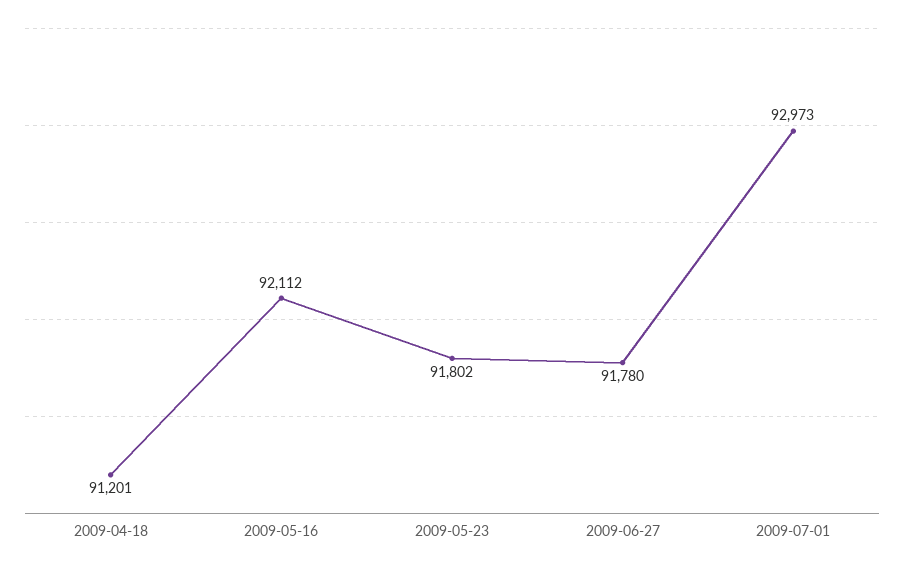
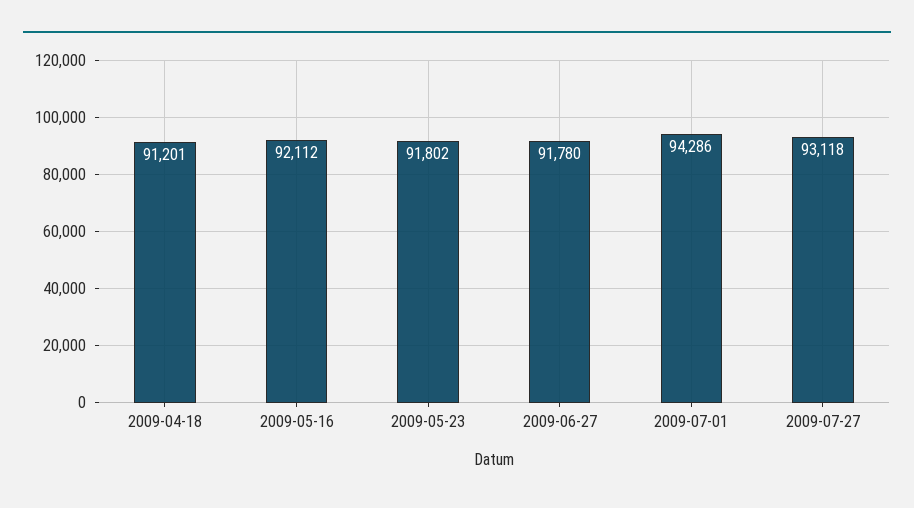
2009-07-01: 92973 -> 94286
2009-07-27: none -> 93118

